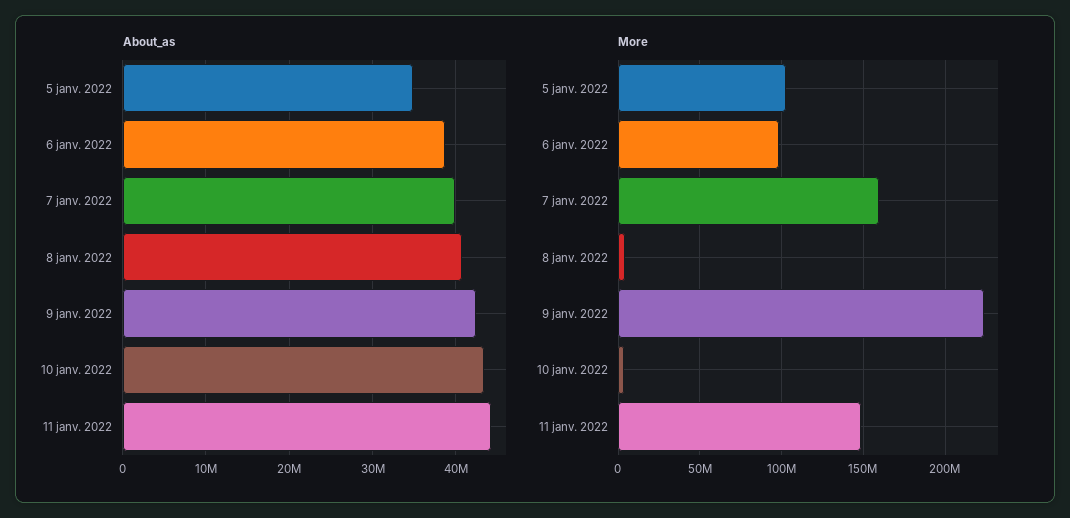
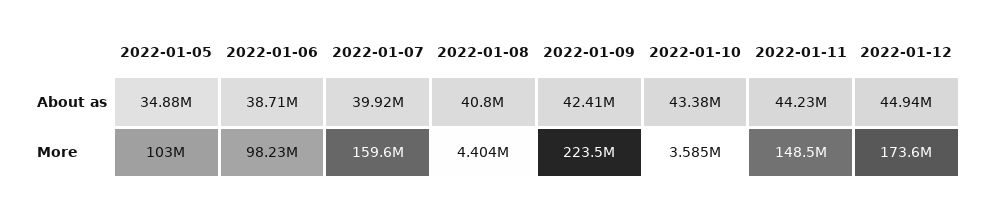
About_as, 2022-01-12: none -> 44940000
More, 2022-01-12: none -> 173600000

